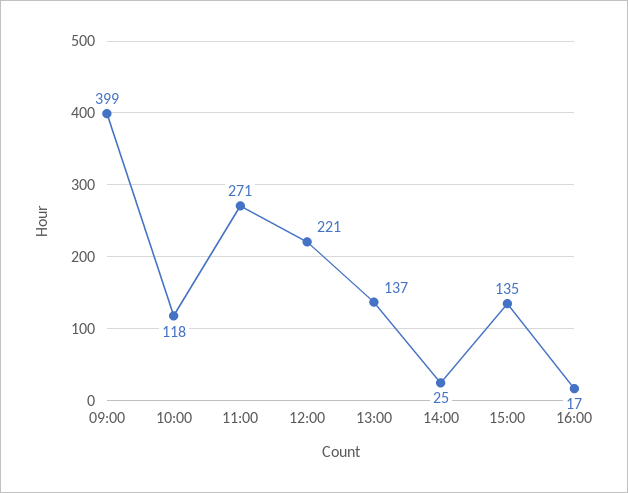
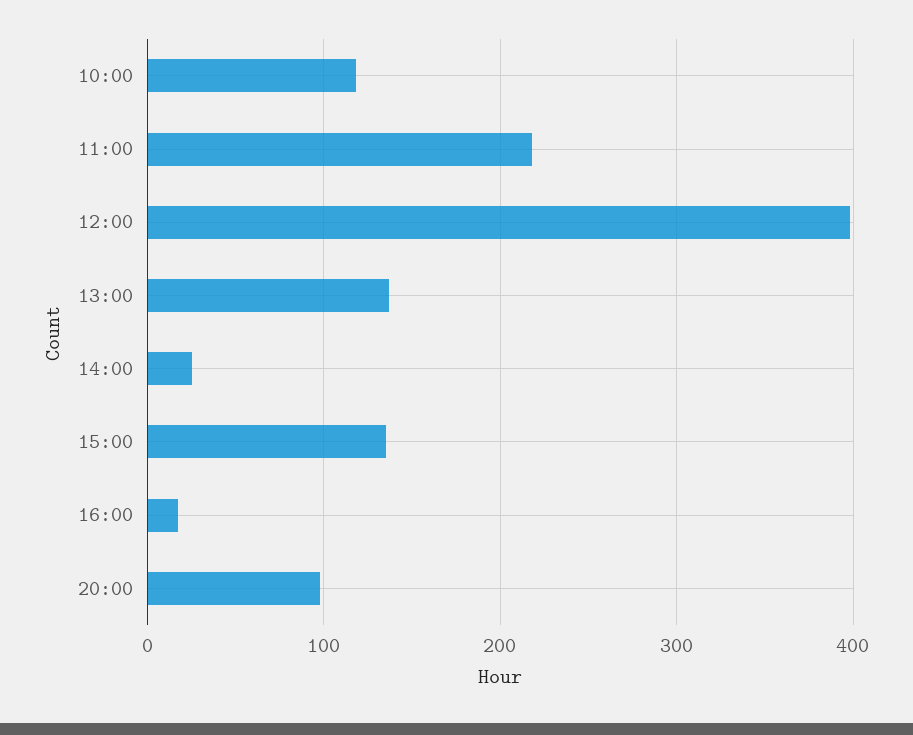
09:00: 399 -> none
11:00: 271 -> 220
12:00: 221 -> 400
20:00: none -> 100

